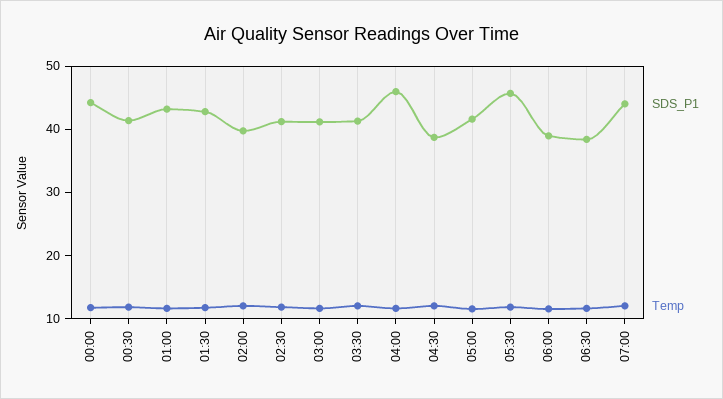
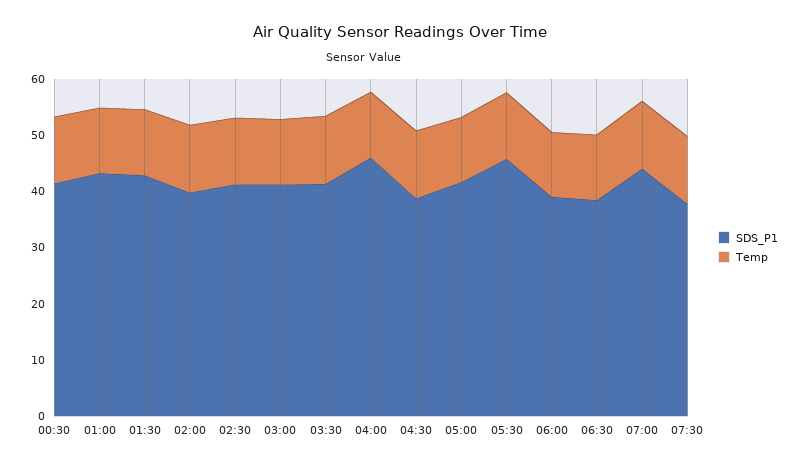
SDS_P1, 00:00: 44 -> none
Temp, 00:00: 12 -> none
SDS_P1, 07:30: none -> 38
Temp, 07:30: none -> 12

